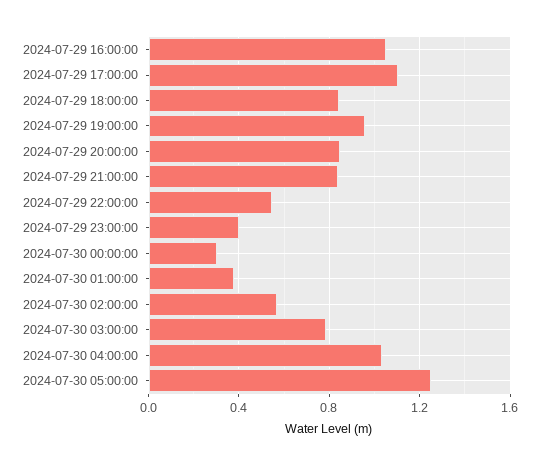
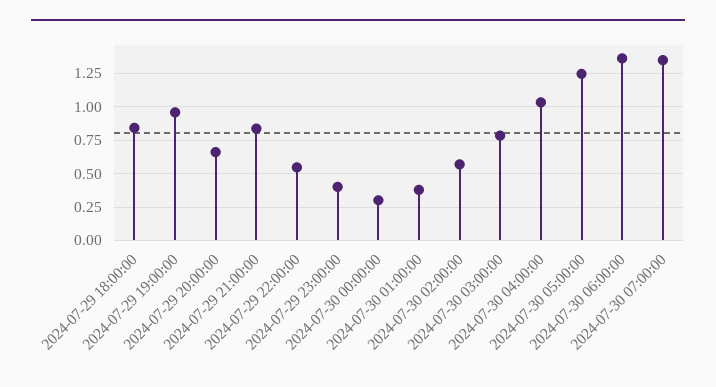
2024-07-29 16:00:00: 1.05 -> none
2024-07-29 17:00:00: 1.1 -> none
2024-07-29 20:00:00: 0.85 -> 0.65
2024-07-30 06:00:00: none -> 1.35
2024-07-30 07:00:00: none -> 1.35

